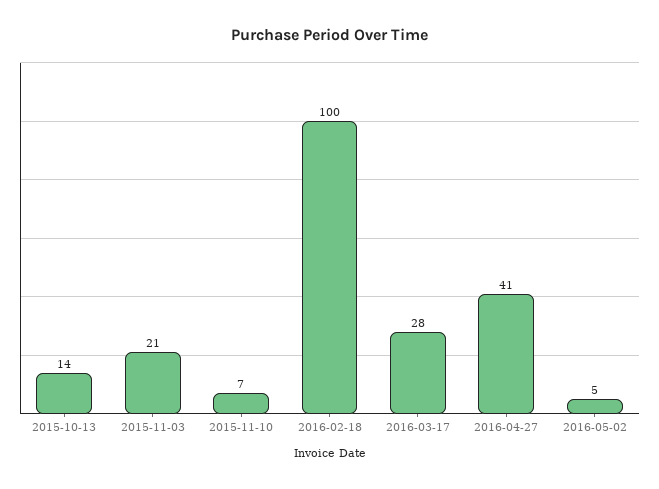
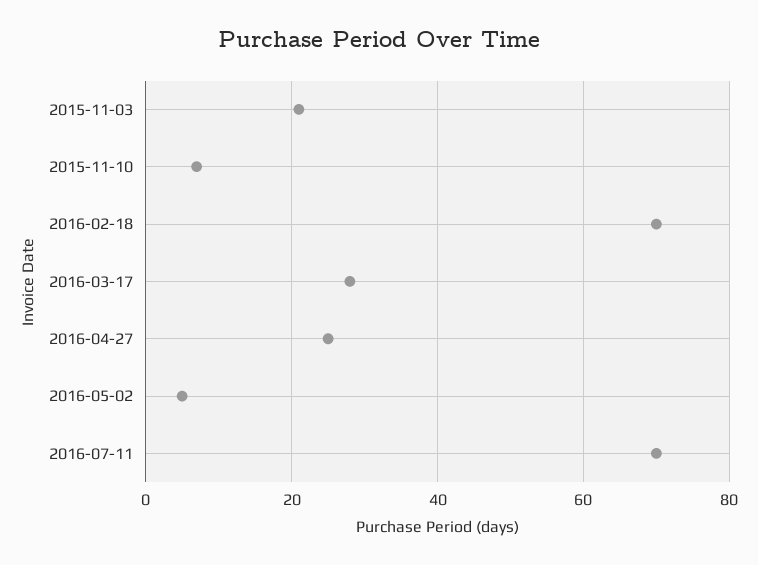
2015-10-13: 14 -> none
2016-02-18: 100 -> 70
2016-04-27: 41 -> 25
2016-07-11: none -> 70

